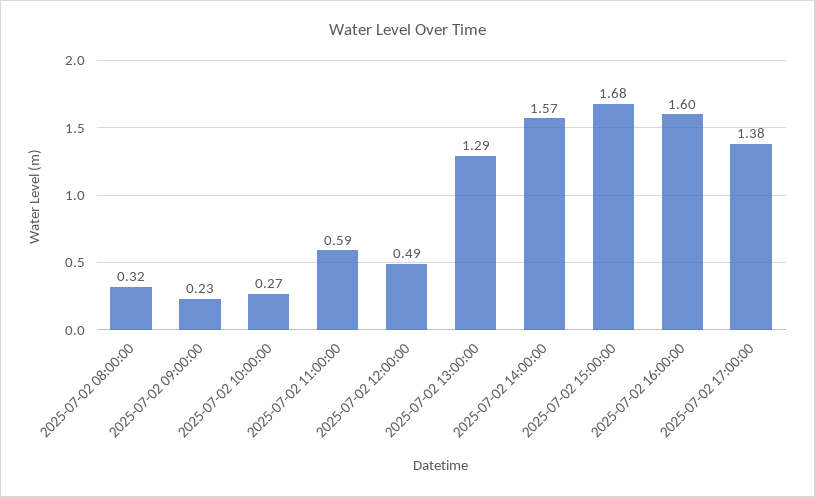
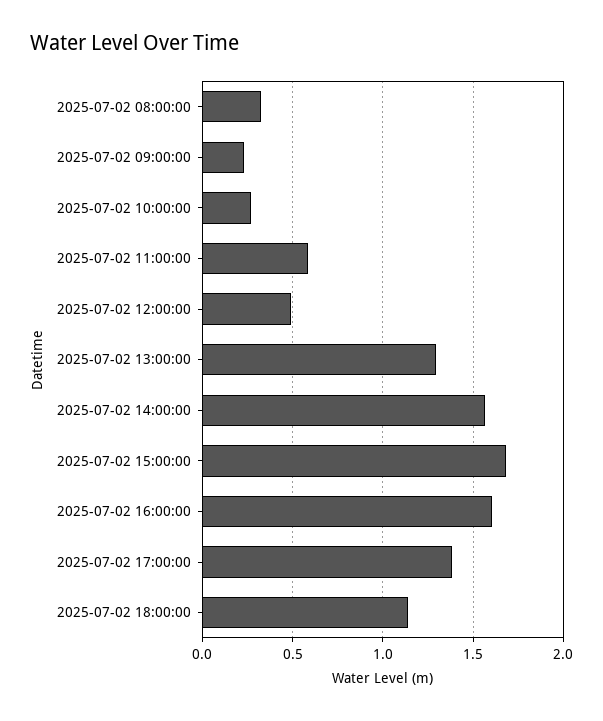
2025-07-02 18:00:00: none -> 1.15

